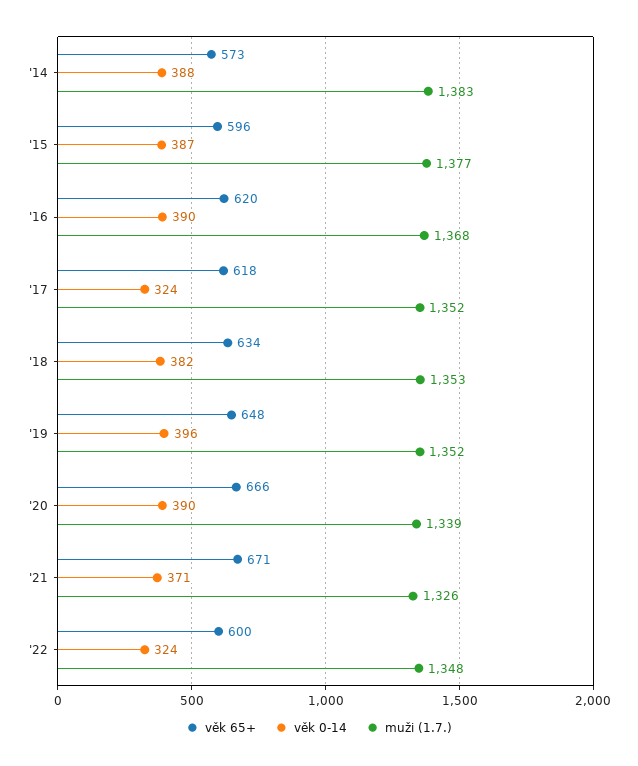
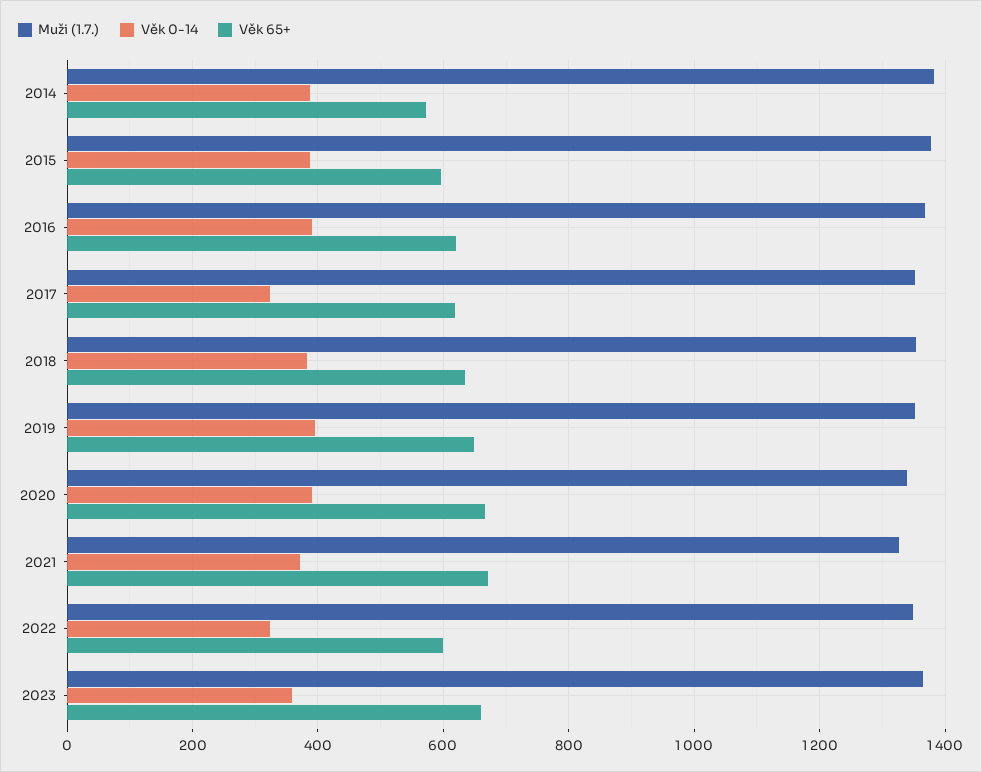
muži (1.7.), 2023: none -> 1360
věk 0-14, 2023: none -> 360
věk 65+, 2023: none -> 660

